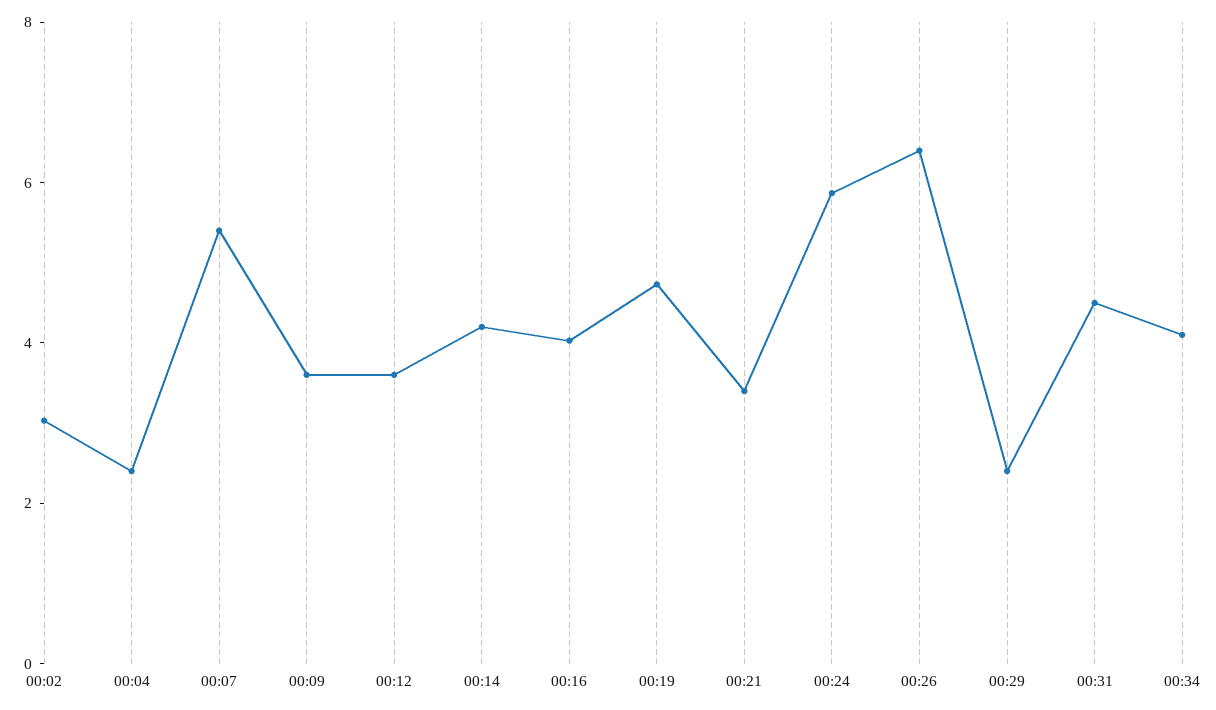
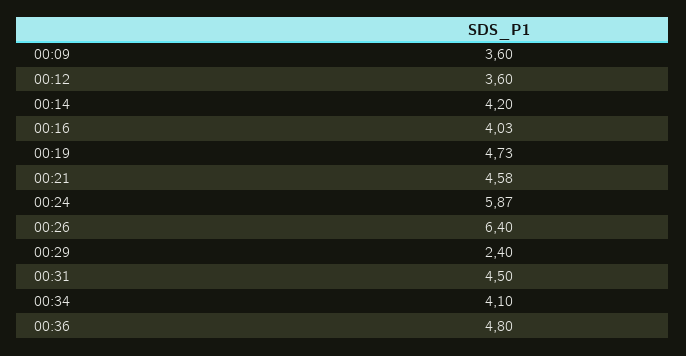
00:02: 3 -> none
00:04: 2.5 -> none
00:07: 5.5 -> none
00:21: 3.5 -> 4.58
00:36: none -> 4.8

